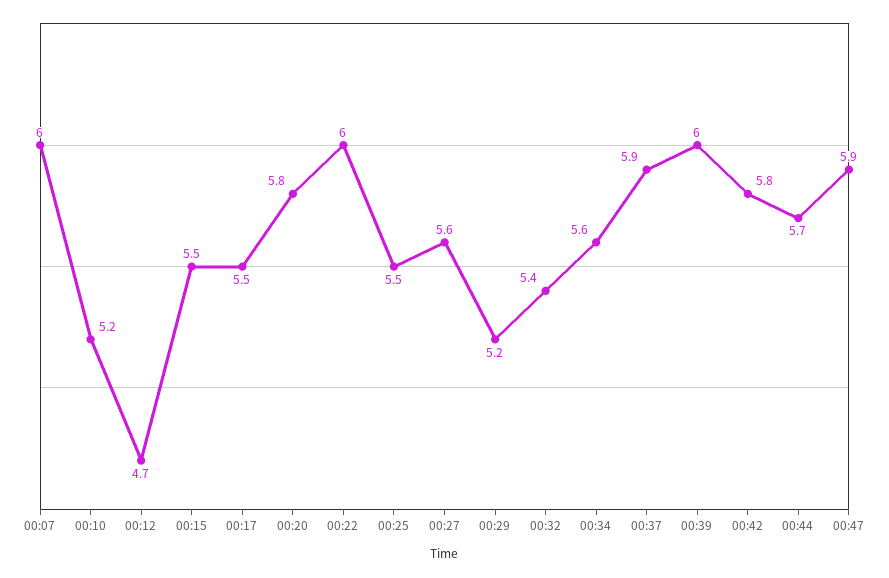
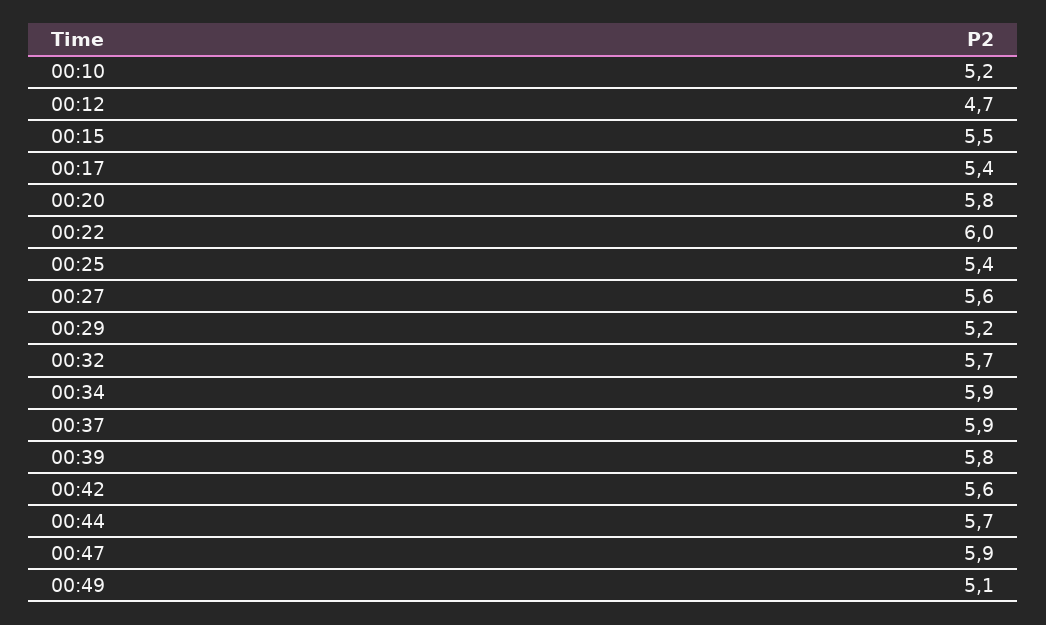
00:07: 6 -> none
00:17: 5.5 -> 5.4
00:25: 5.5 -> 5.4
00:32: 5.4 -> 5.7
00:34: 5.6 -> 5.9
00:39: 6 -> 5.8
00:42: 5.8 -> 5.6
00:49: none -> 5.1

